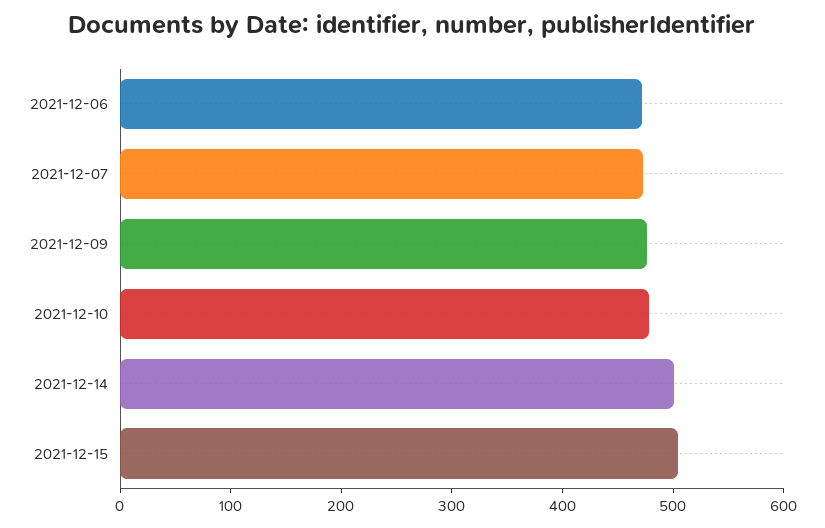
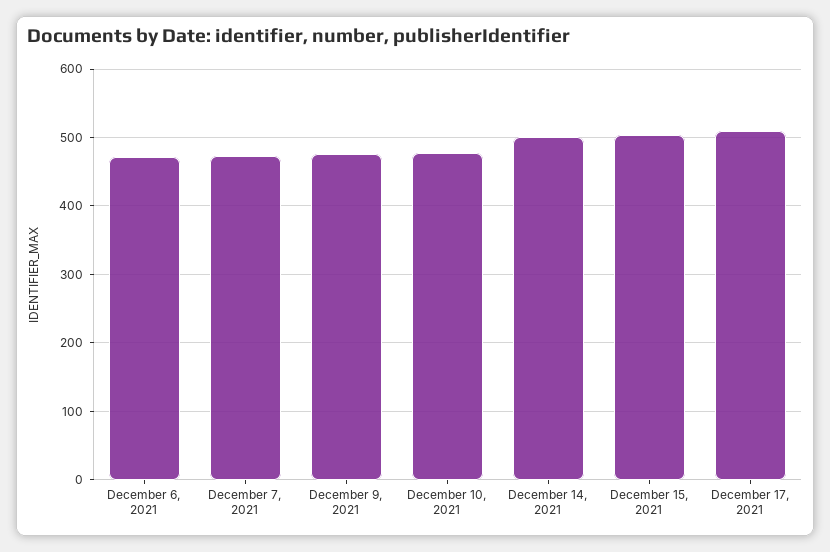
December 17, 2021: none -> 510

